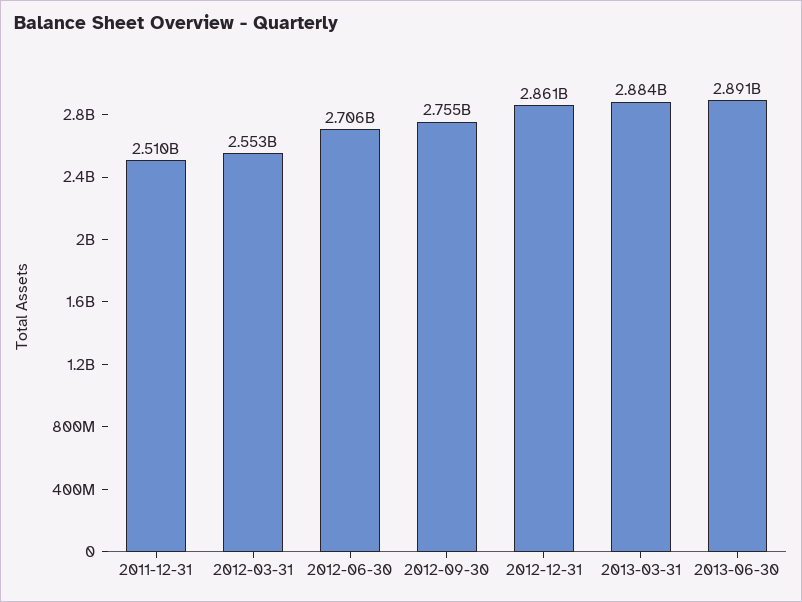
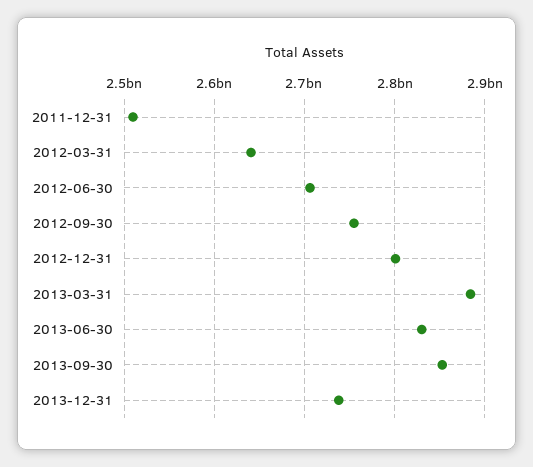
2012-03-31: 2553000000 -> 2640000000
2012-12-31: 2861000000 -> 2800000000
2013-06-30: 2891000000 -> 2830000000
2013-09-30: none -> 2850000000
2013-12-31: none -> 2740000000

